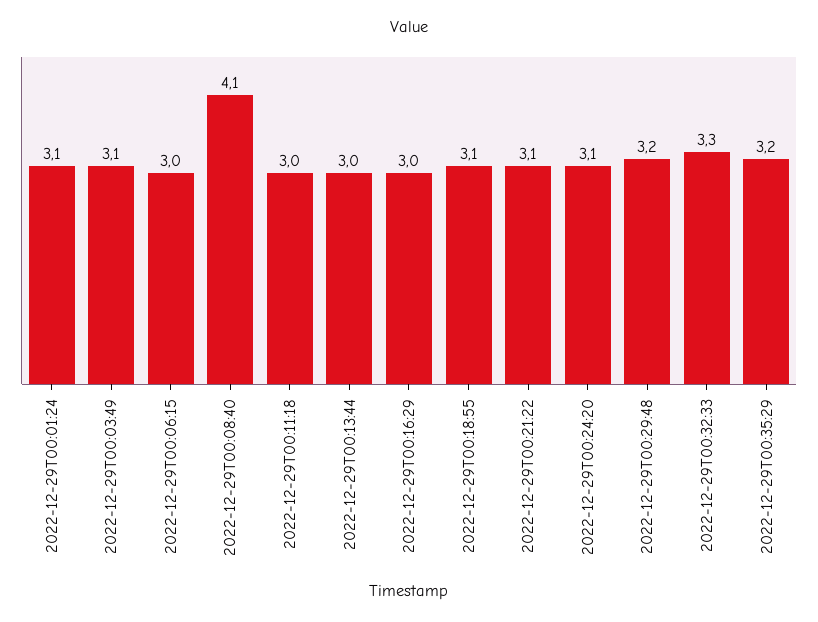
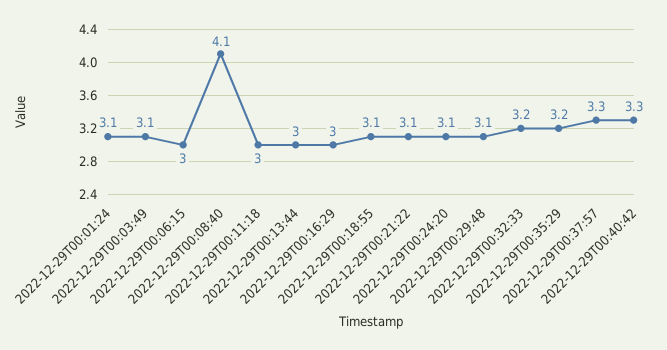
2022-12-29T00:29:48: 3.2 -> 3.1
2022-12-29T00:32:33: 3.3 -> 3.2
2022-12-29T00:37:57: none -> 3.3
2022-12-29T00:40:42: none -> 3.3

